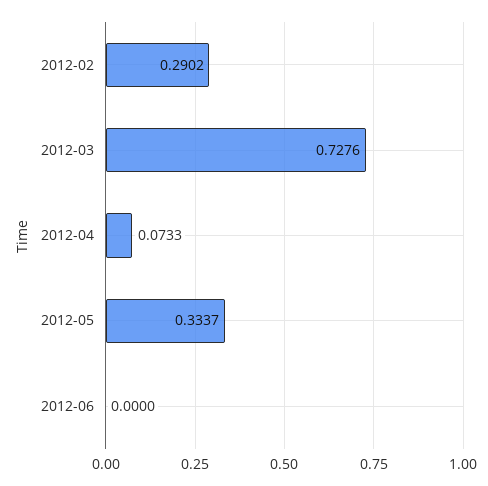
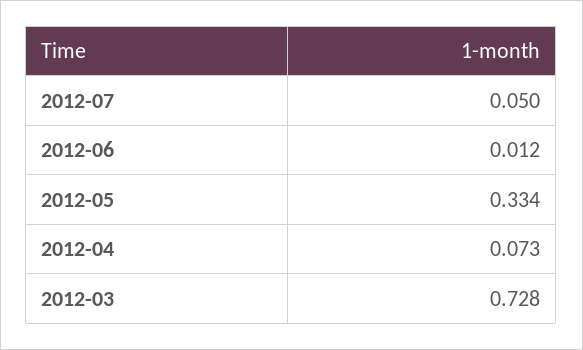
2012-02: 0.2902 -> none
2012-06: 0 -> 0.012
2012-07: none -> 0.05

